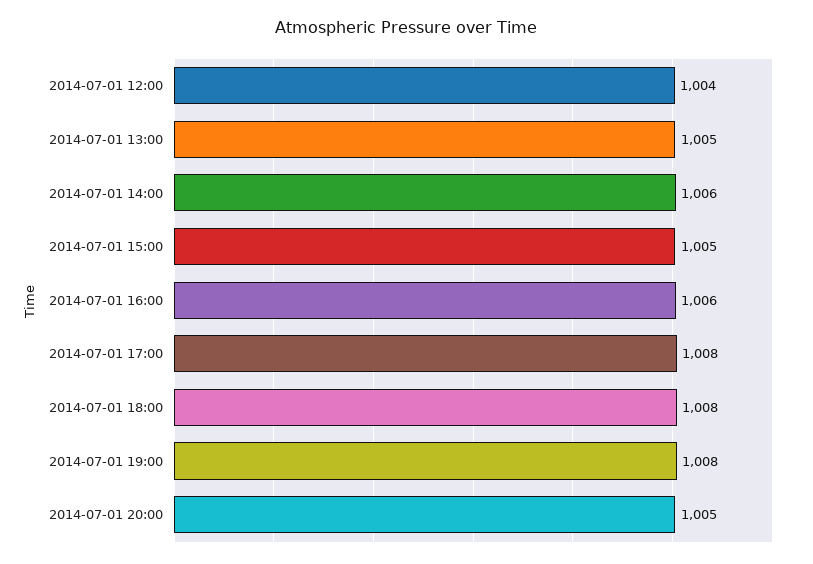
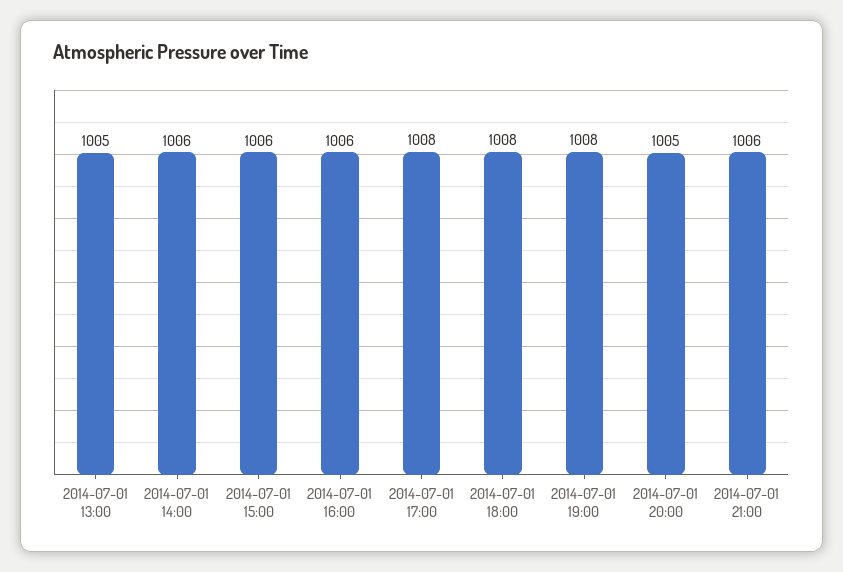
2014-07-01 12:00: 1004 -> none
2014-07-01 15:00: 1005 -> 1006
2014-07-01 21:00: none -> 1006

